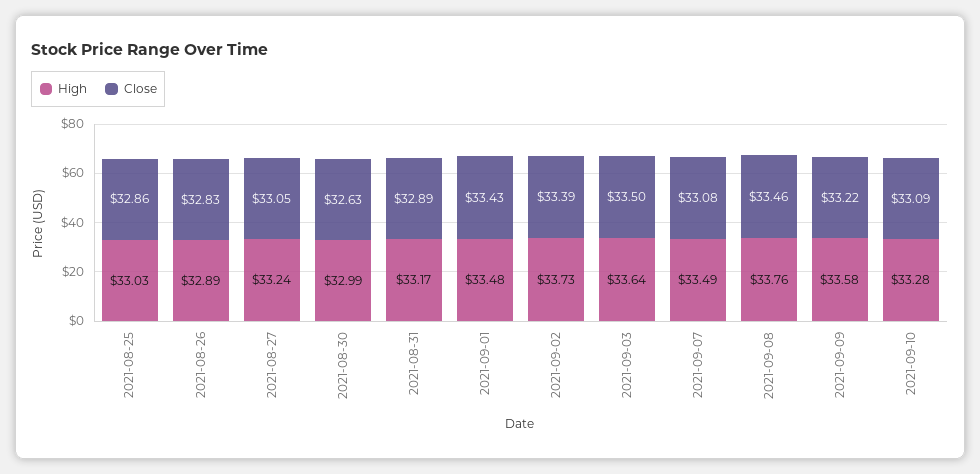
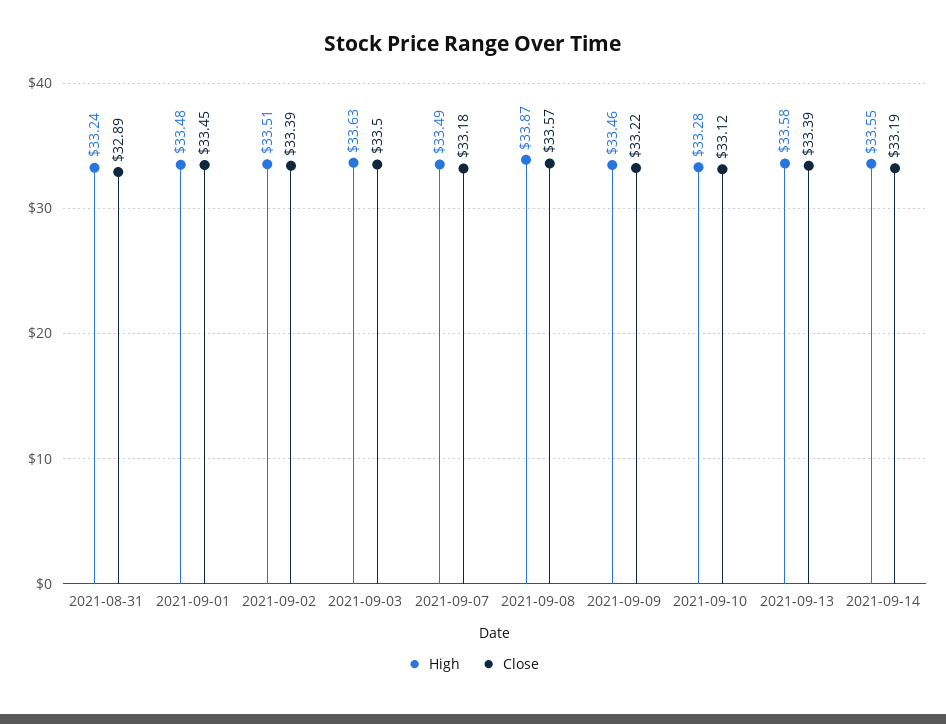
High, 2021-08-25: 33.03 -> none
Close, 2021-08-25: 32.86 -> none
High, 2021-08-26: 32.89 -> none
Close, 2021-08-26: 32.83 -> none
High, 2021-08-27: 33.24 -> none
Close, 2021-08-27: 33.05 -> none
High, 2021-08-30: 32.99 -> none
Close, 2021-08-30: 32.63 -> none
High, 2021-08-31: 33.17 -> 33.24
Close, 2021-09-01: 33.43 -> 33.45
High, 2021-09-02: 33.73 -> 33.51
High, 2021-09-03: 33.64 -> 33.63
Close, 2021-09-07: 33.08 -> 33.18
High, 2021-09-08: 33.76 -> 33.87
Close, 2021-09-08: 33.46 -> 33.57
High, 2021-09-09: 33.58 -> 33.46
Close, 2021-09-10: 33.09 -> 33.12
High, 2021-09-13: none -> 33.58
Close, 2021-09-13: none -> 33.39
High, 2021-09-14: none -> 33.55
Close, 2021-09-14: none -> 33.19

